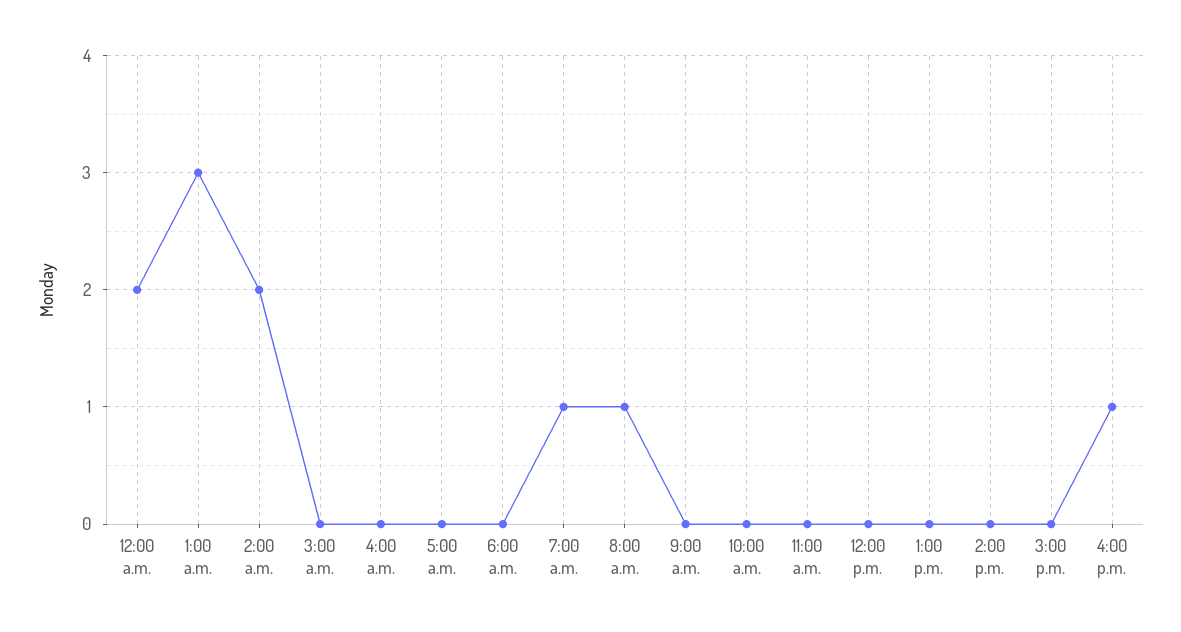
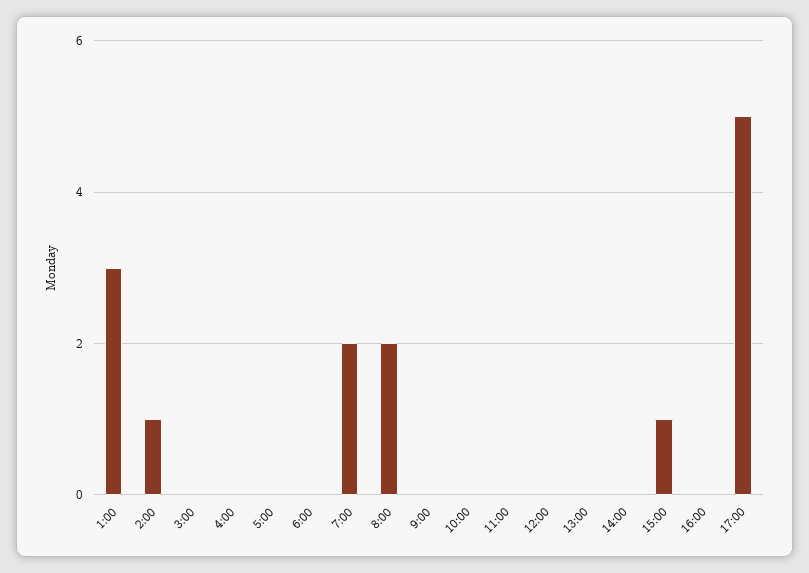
12:00 a.m.: 2 -> none
2:00 a.m.: 2 -> 1
7:00 a.m.: 1 -> 2
8:00 a.m.: 1 -> 2
3:00 p.m.: 0 -> 1
4:00 p.m.: 1 -> 0
17:00: none -> 5

